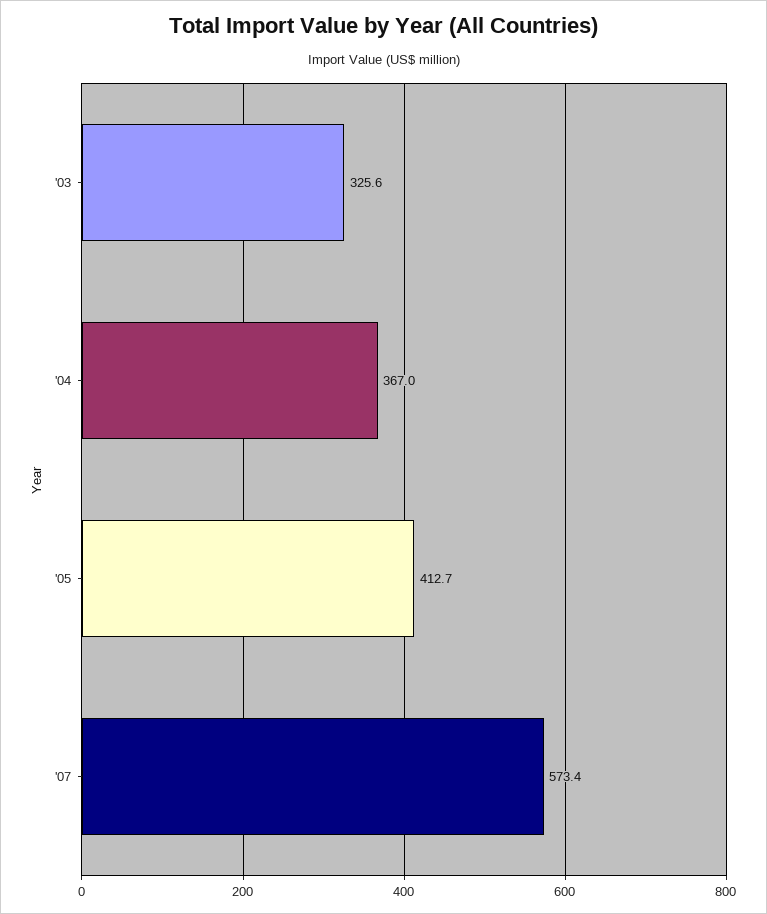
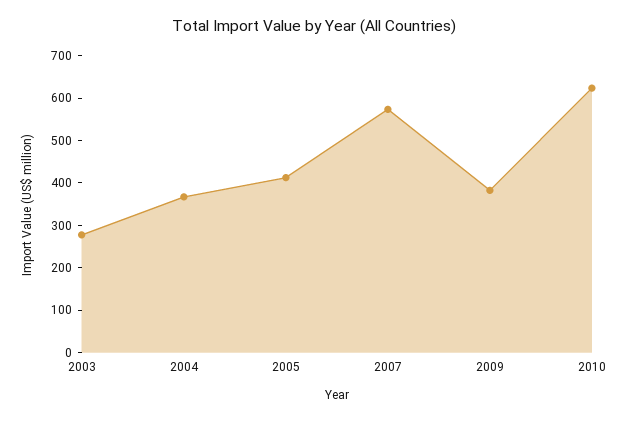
'03: 325.6 -> 280
2009: none -> 380
2010: none -> 620

